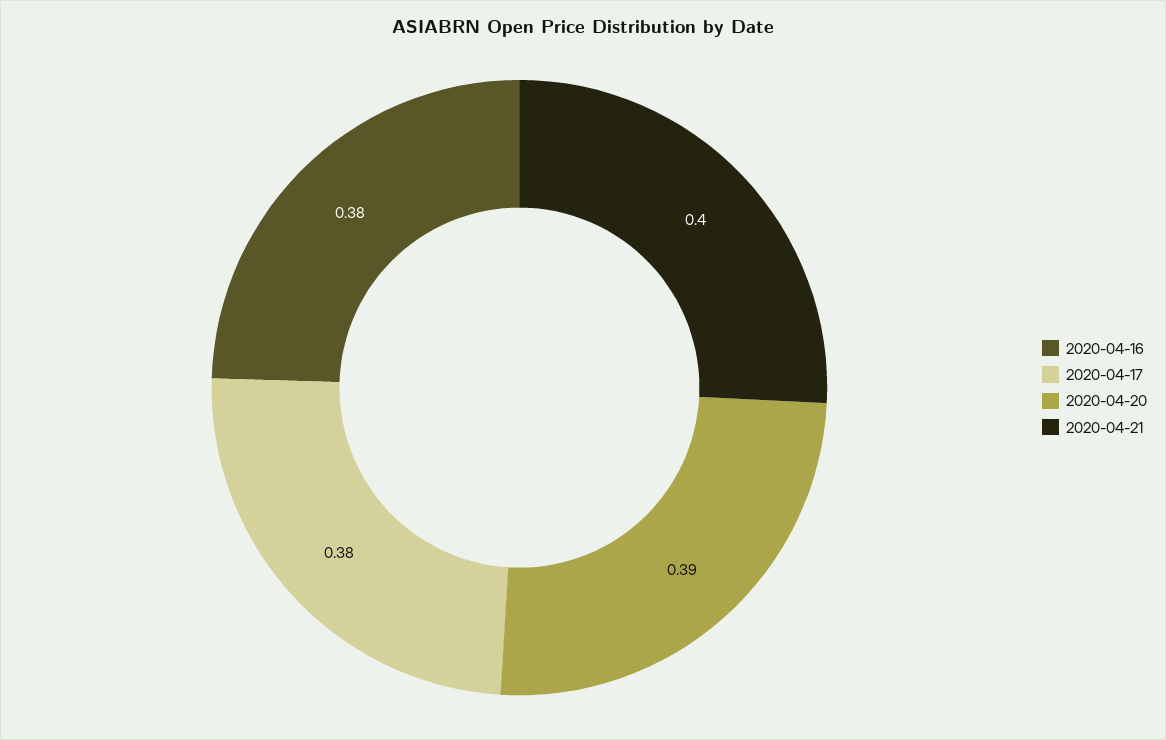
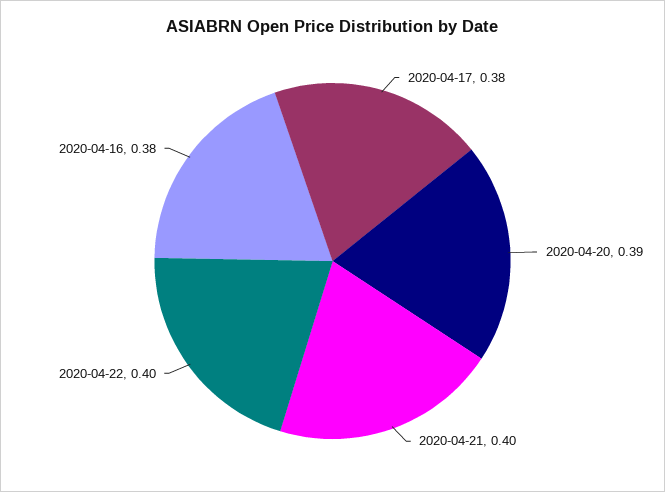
2020-04-22: none -> 0.4

